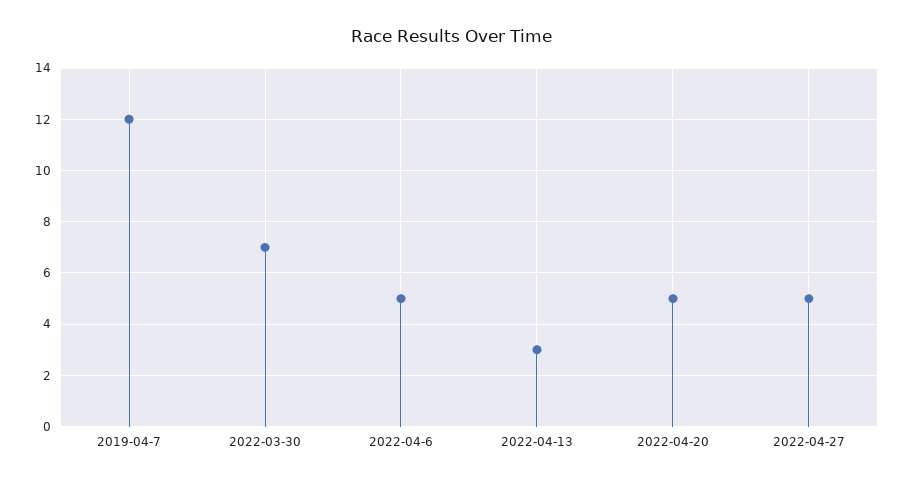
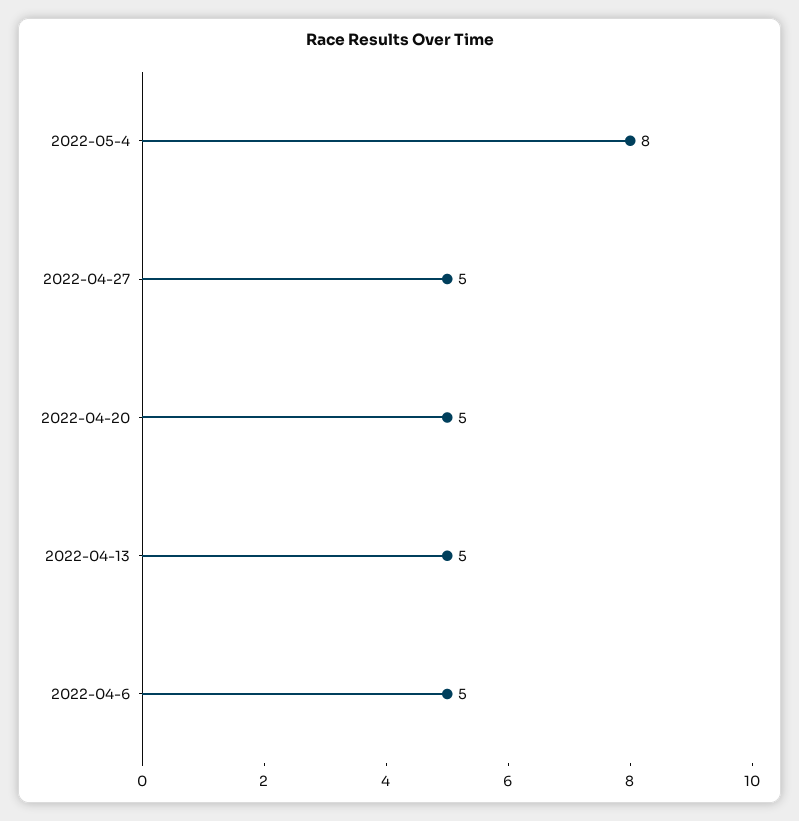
2019-04-7: 12 -> none
2022-03-30: 7 -> none
2022-04-13: 3 -> 5
2022-05-4: none -> 8

